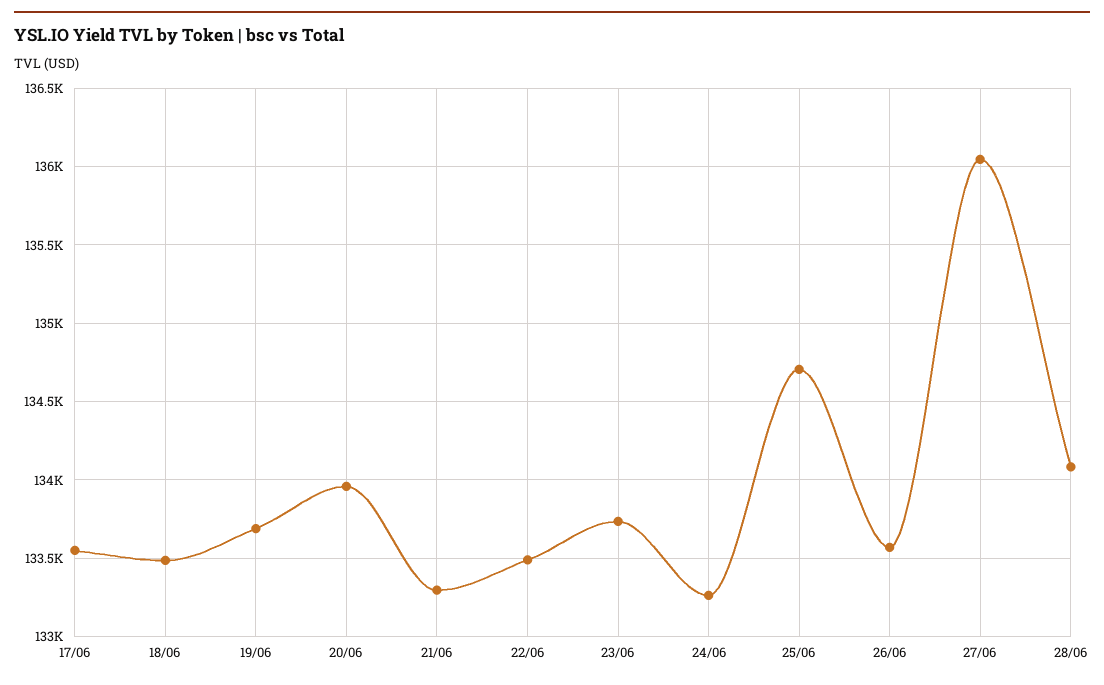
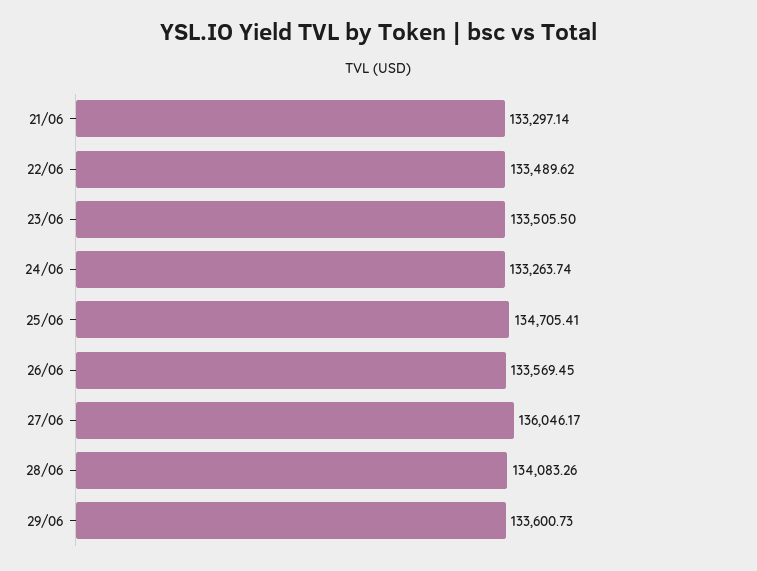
17/06: 133550 -> none
18/06: 133500 -> none
19/06: 133700 -> none
20/06: 133950 -> none
23/06: 133750 -> 133505.5
29/06: none -> 133600.73

